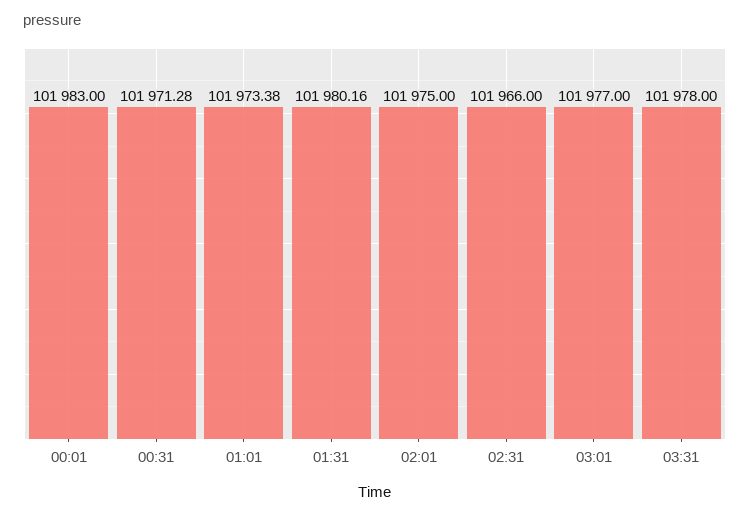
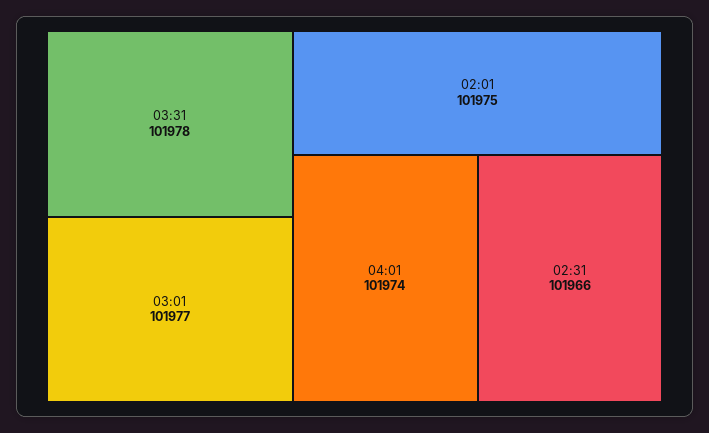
00:01: 101983 -> none
00:31: 101971.28 -> none
01:01: 101973.38 -> none
01:31: 101980.16 -> none
04:01: none -> 101974

